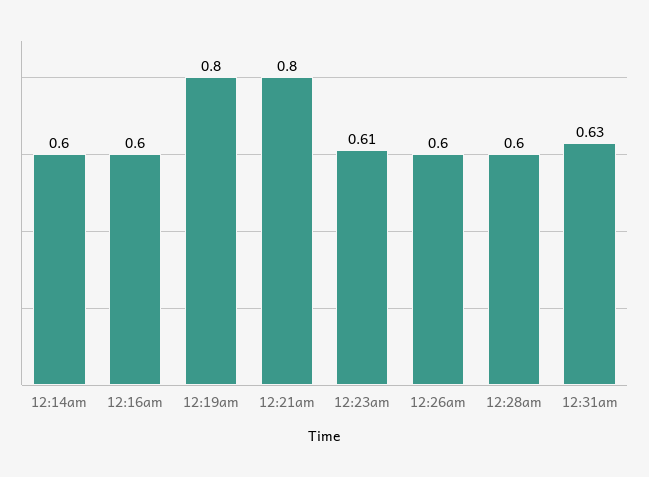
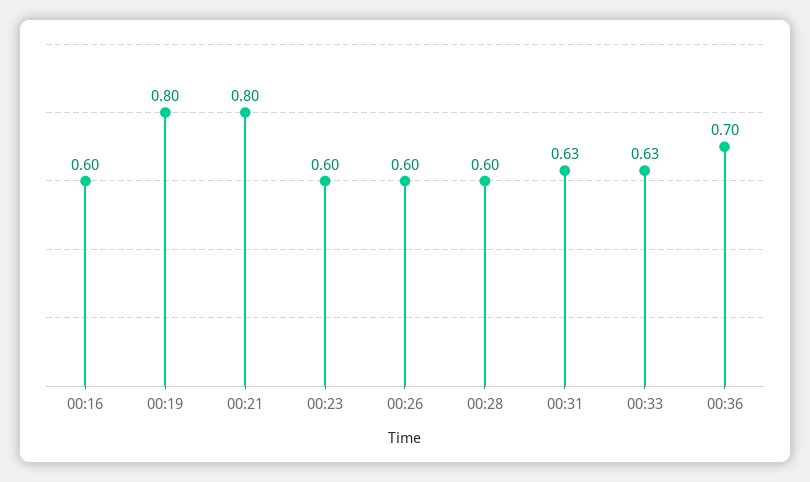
12:14am: 0.6 -> none
12:23am: 0.61 -> 0.6
00:33: none -> 0.63
00:36: none -> 0.7

